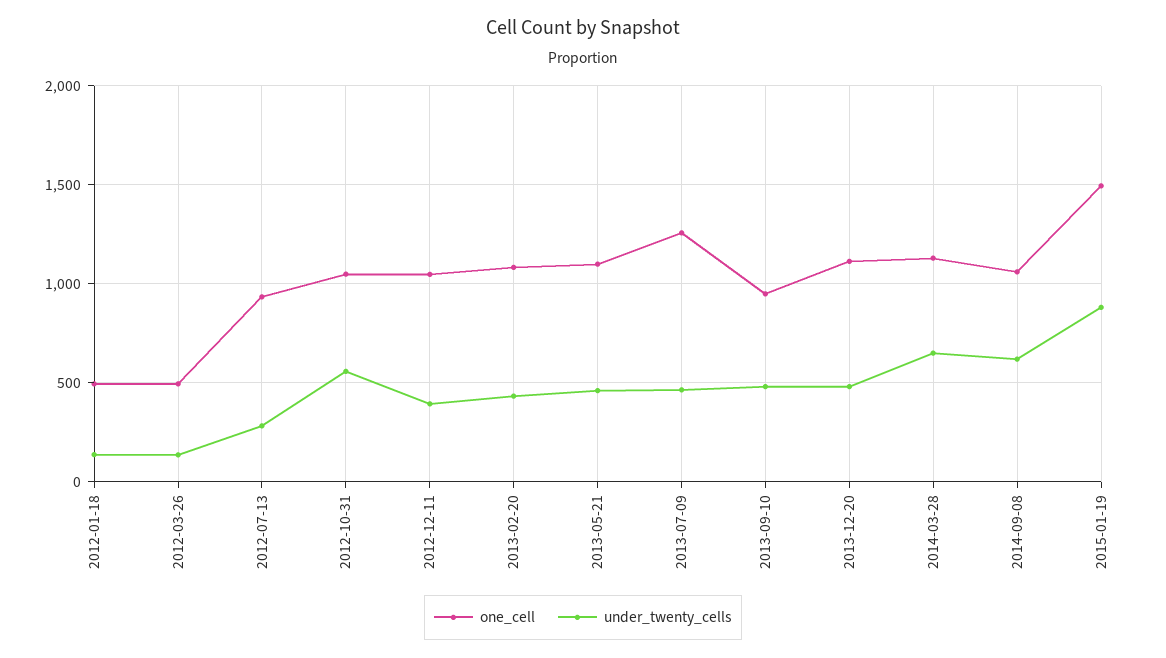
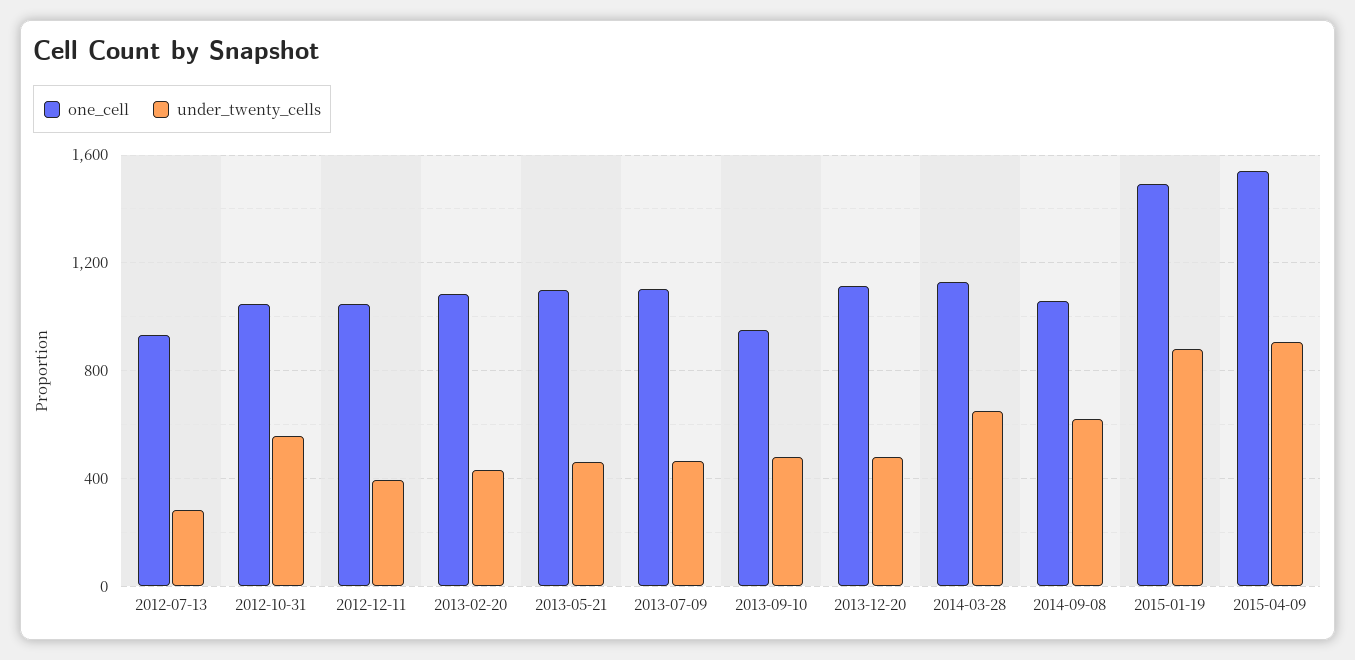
one_cell, 2012-01-18: 500 -> none
under_twenty_cells, 2012-01-18: 150 -> none
one_cell, 2012-03-26: 500 -> none
under_twenty_cells, 2012-03-26: 150 -> none
one_cell, 2013-07-09: 1250 -> 1100
one_cell, 2015-04-09: none -> 1550
under_twenty_cells, 2015-04-09: none -> 900

